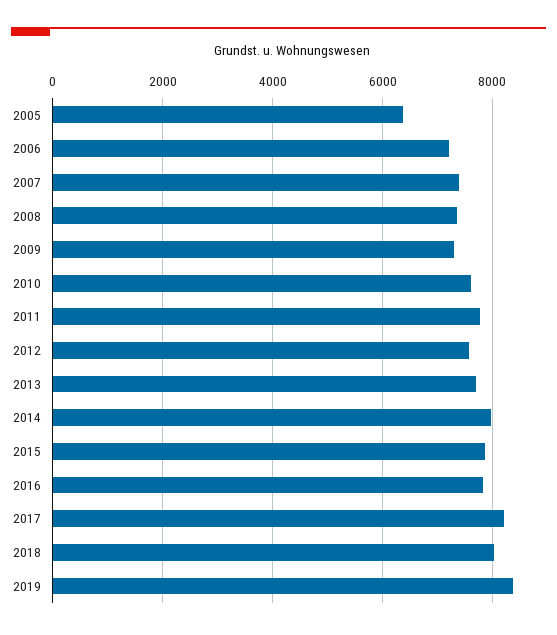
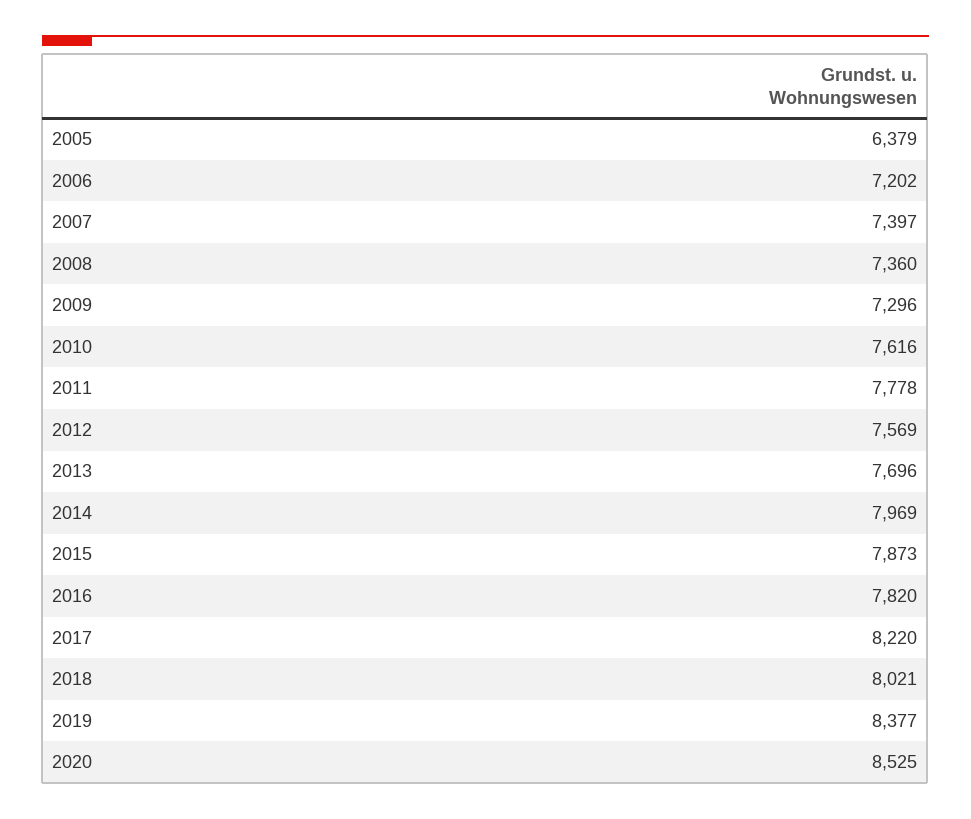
2020: none -> 8525

